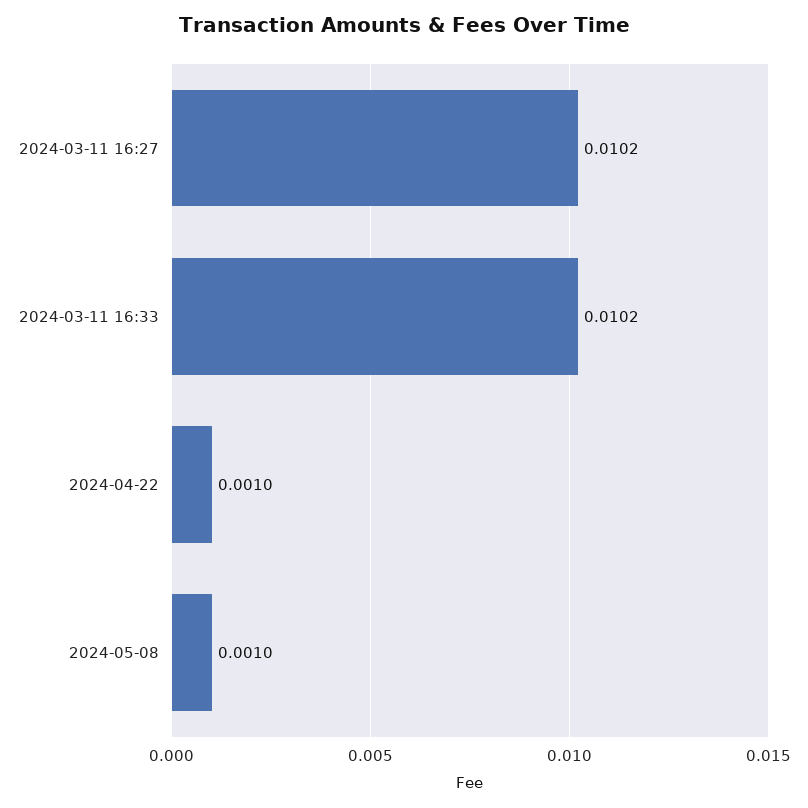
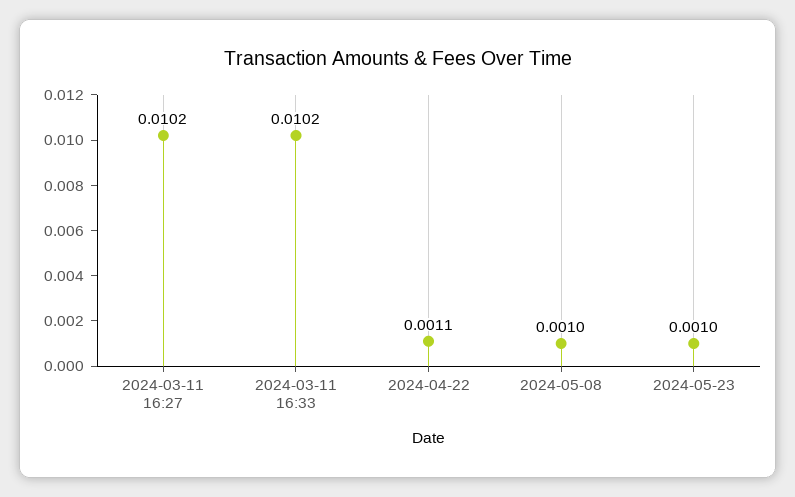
2024-04-22: 0.001 -> 0.0011
2024-05-23: none -> 0.001

